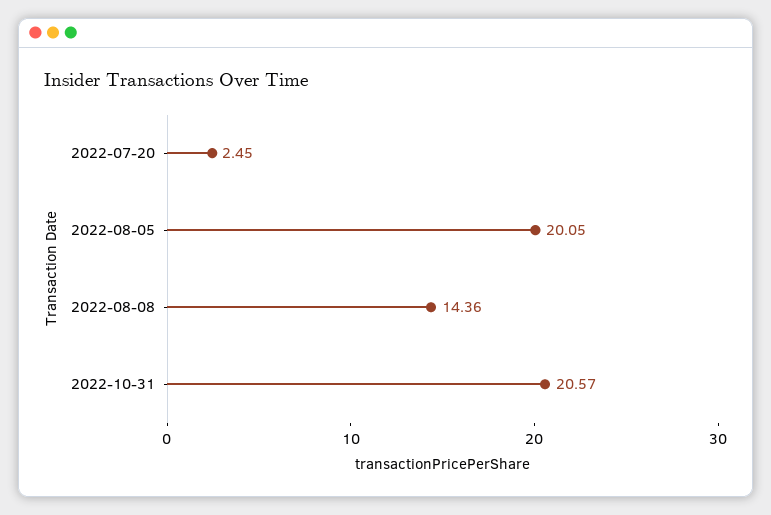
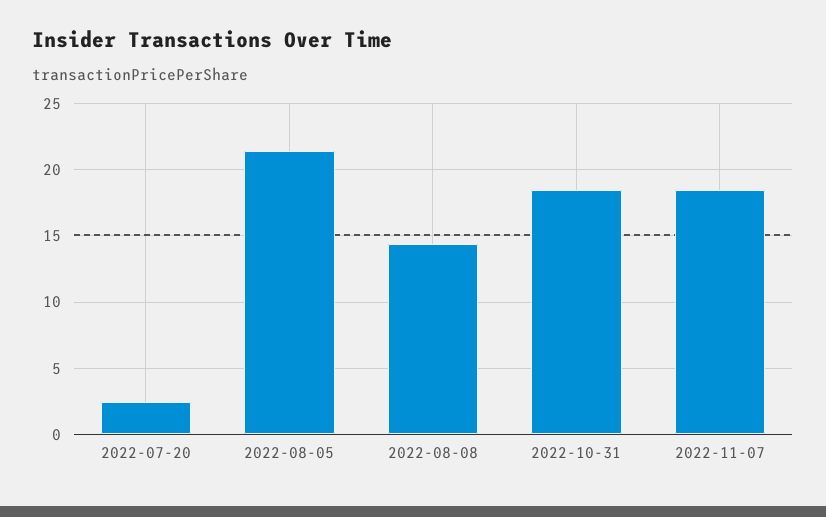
2022-08-05: 20.05 -> 21.5
2022-10-31: 20.57 -> 18.5
2022-11-07: none -> 18.5

